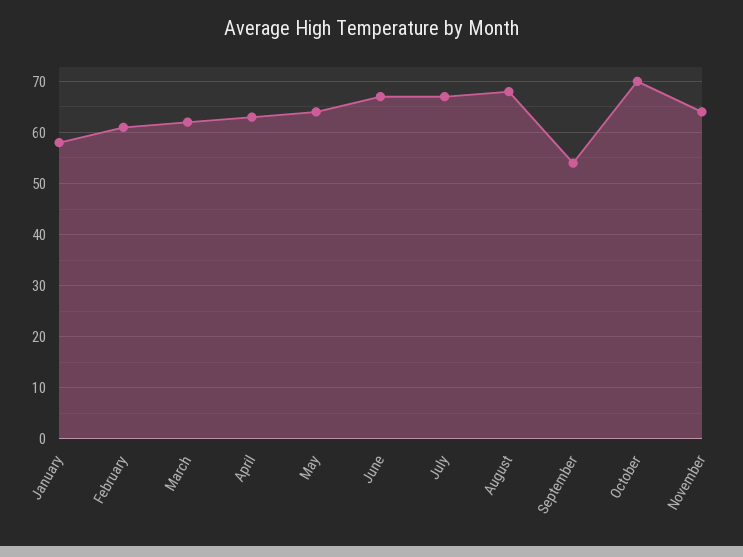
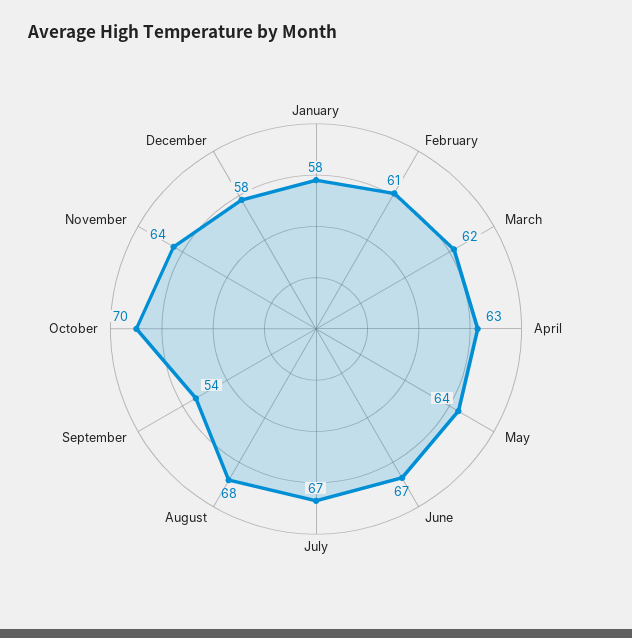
December: none -> 58

